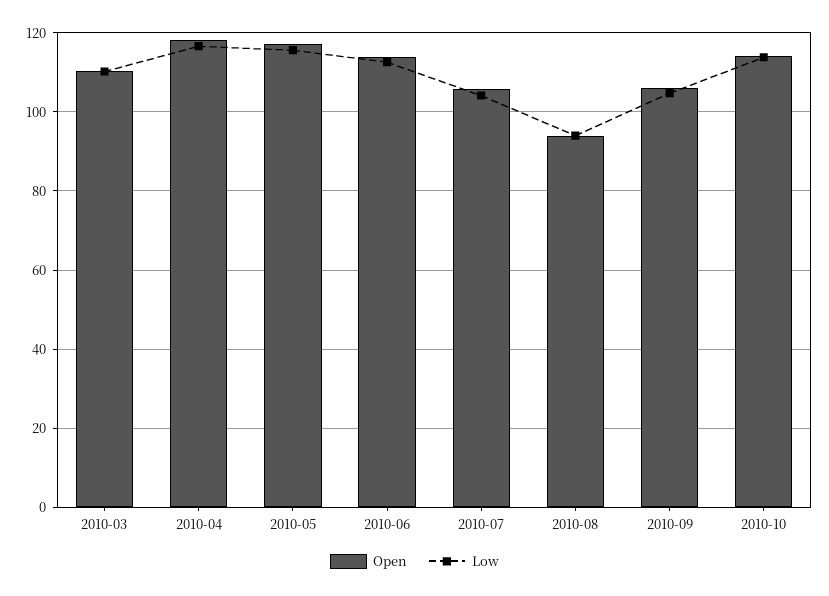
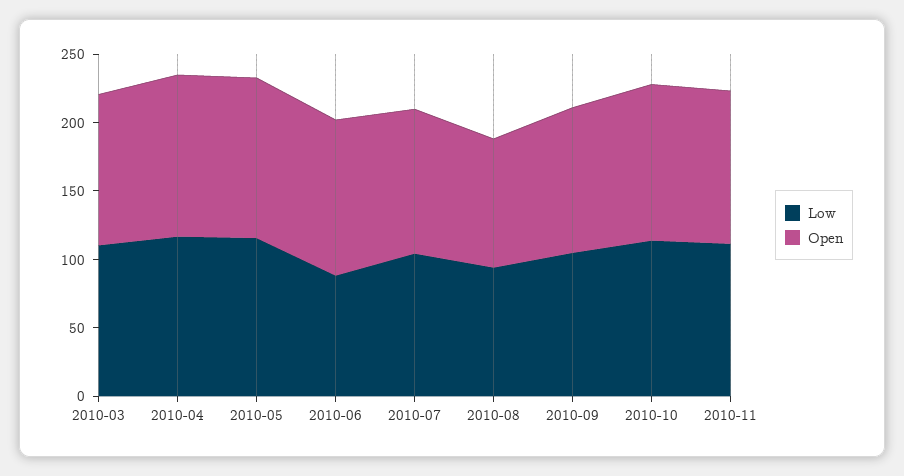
Low, 2010-06: 112 -> 90
Low, 2010-11: none -> 110
Open, 2010-11: none -> 110

